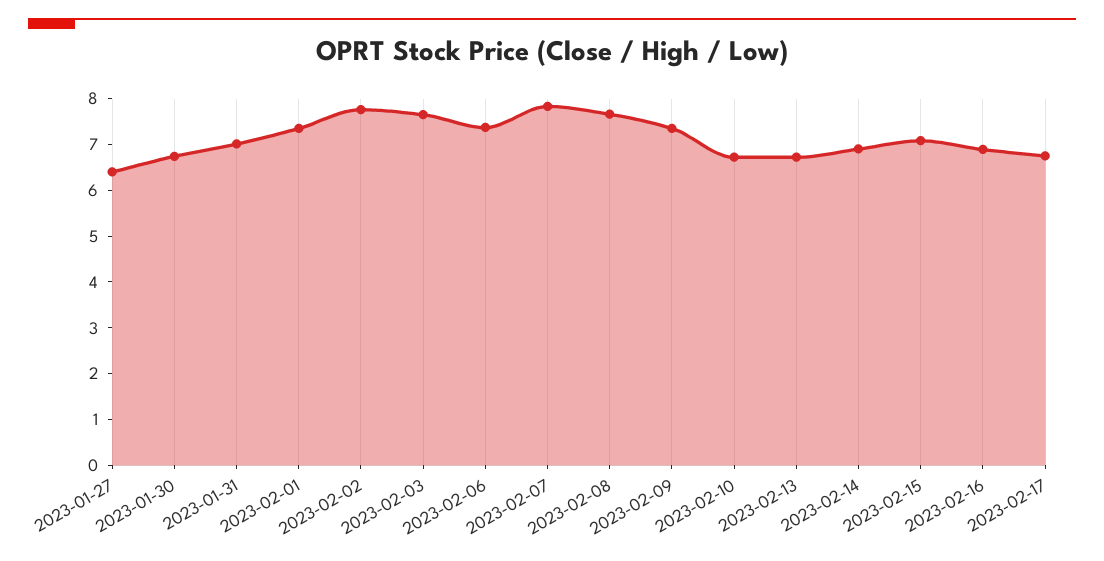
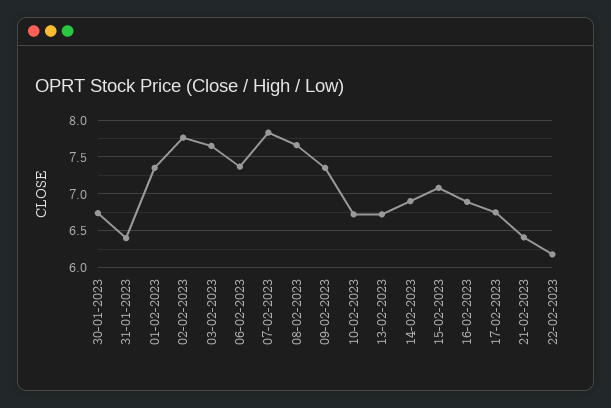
2023-01-27: 6.4 -> none
2023-01-31: 7 -> 6.4
21-02-2023: none -> 6.4
22-02-2023: none -> 6.2

